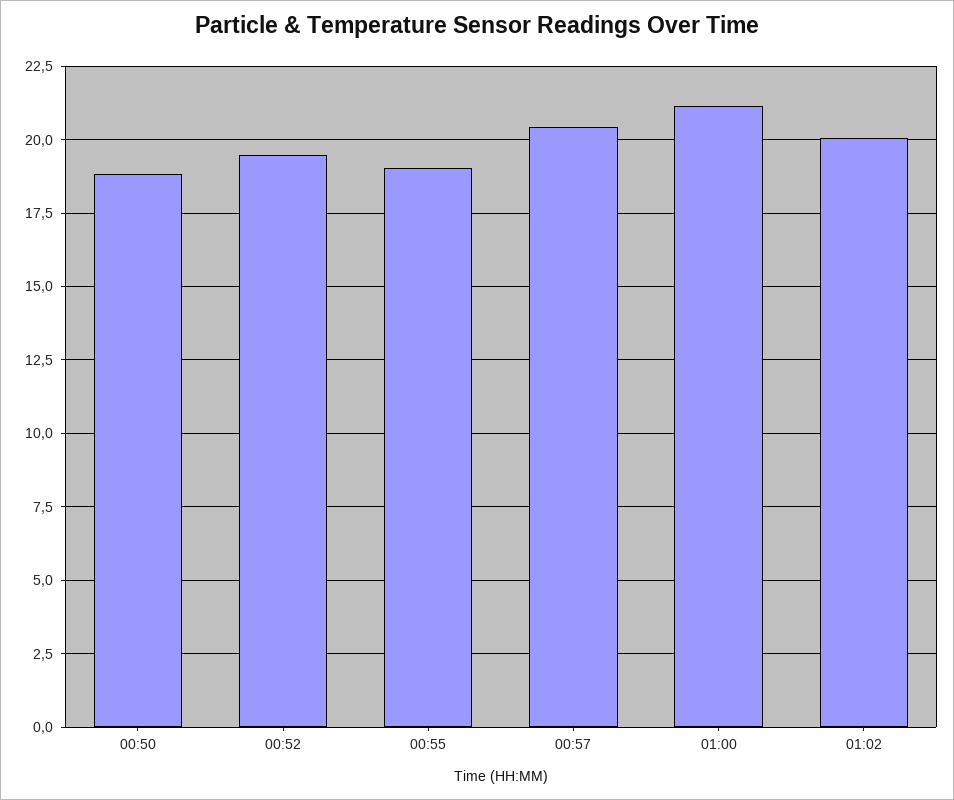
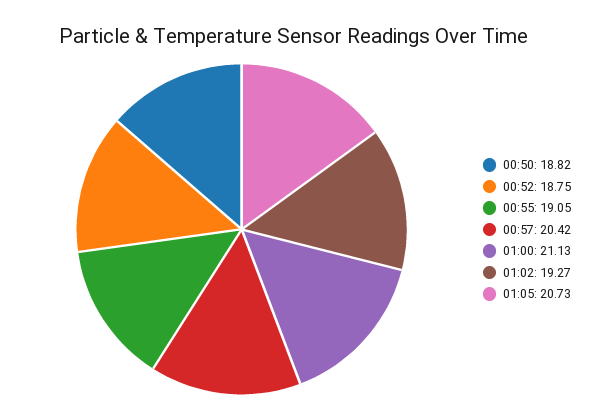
00:52: 19.5 -> 18.75
01:02: 20 -> 19.27
01:05: none -> 20.73

